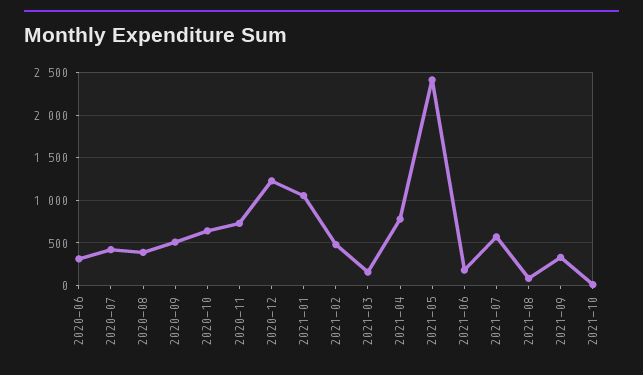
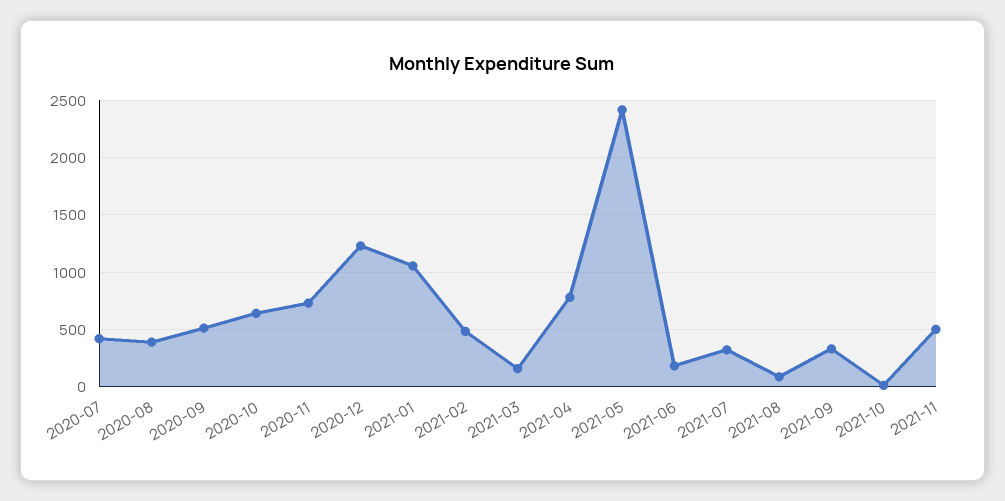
2020-06: 300 -> none
2021-07: 600 -> 300
2021-11: none -> 500

